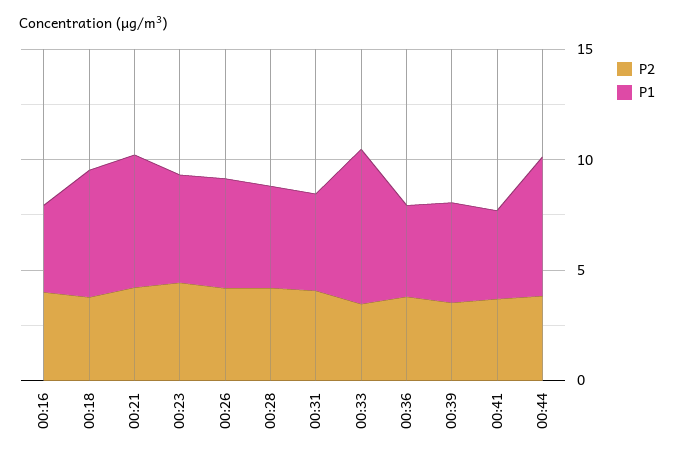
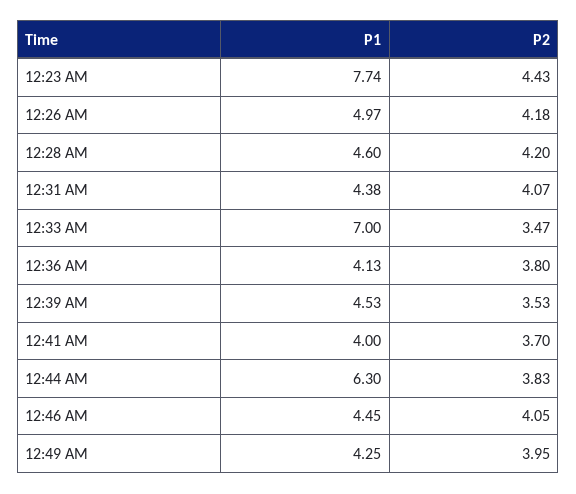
P2, 00:16: 4 -> none
P1, 00:16: 4 -> none
P2, 00:18: 4 -> none
P1, 00:18: 6 -> none
P2, 00:21: 4 -> none
P1, 00:21: 6 -> none
P1, 00:23: 5 -> 7.74
P1, 12:46 AM: none -> 4.45
P2, 12:46 AM: none -> 4.05
P1, 12:49 AM: none -> 4.25
P2, 12:49 AM: none -> 3.95

